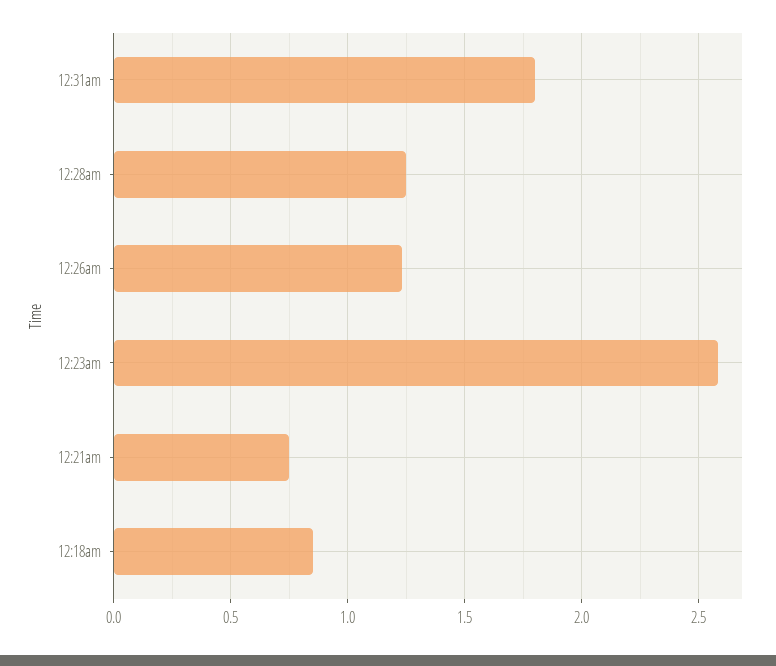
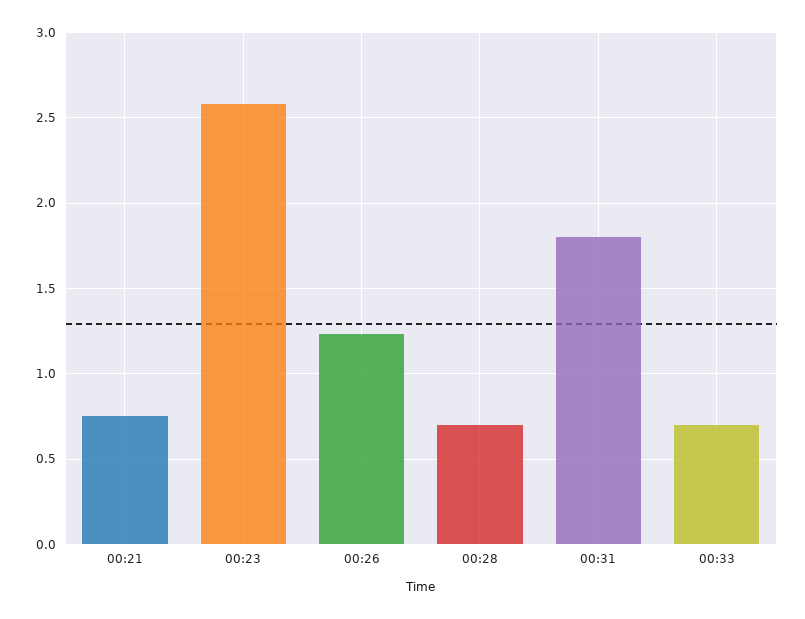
12:28am: 1.25 -> 0.7
12:18am: 0.85 -> none
00:33: none -> 0.7

